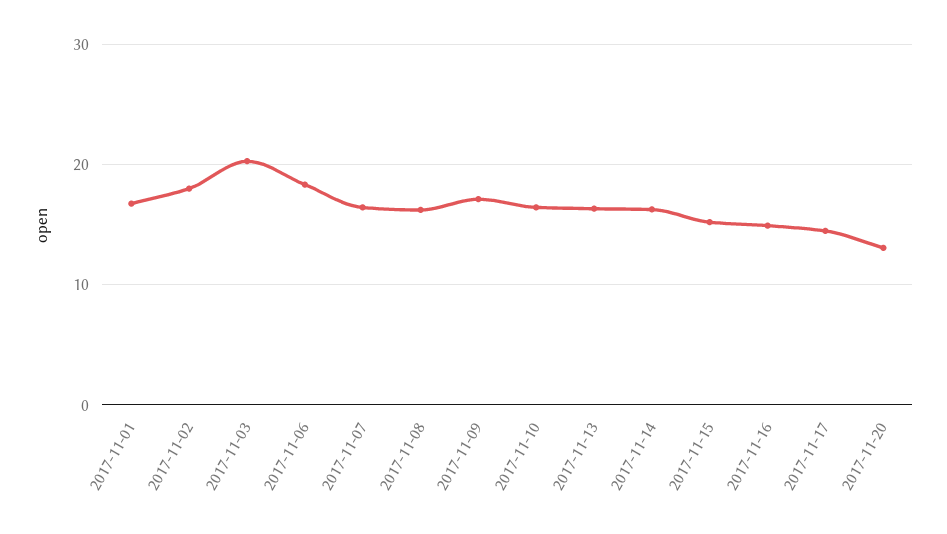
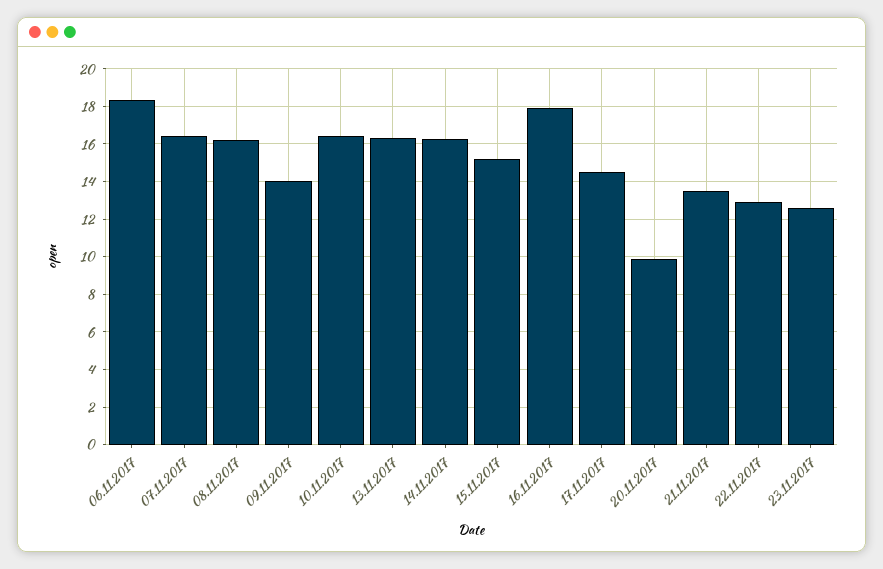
2017-11-01: 17 -> none
2017-11-02: 18 -> none
2017-11-03: 20 -> none
2017-11-09: 17 -> 14
2017-11-16: 15 -> 18
2017-11-20: 13 -> 10
21.11.2017: none -> 13.5
22.11.2017: none -> 13
23.11.2017: none -> 12.5

